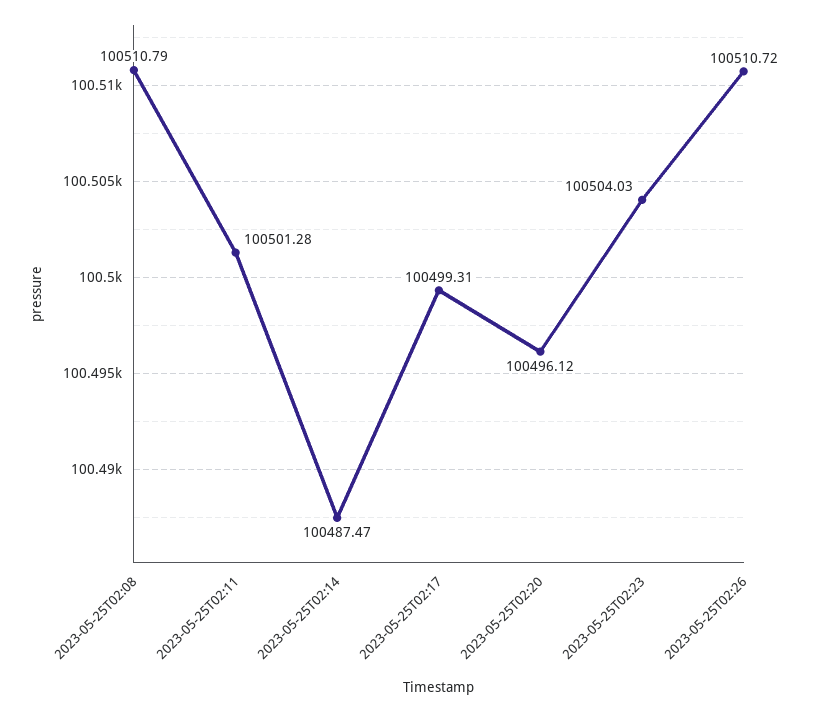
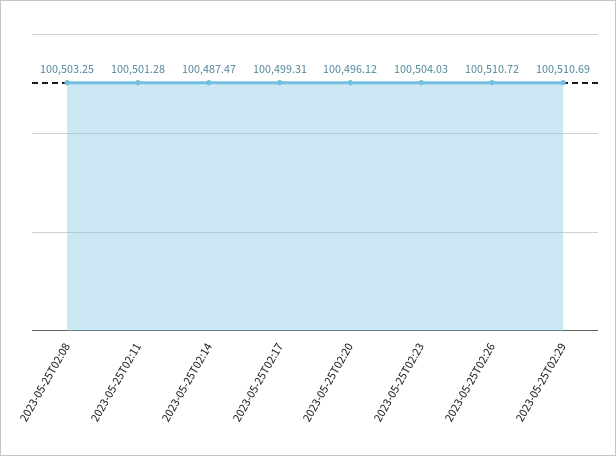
2023-05-25T02:08: 100510.79 -> 100503.25
2023-05-25T02:29: none -> 100510.69

